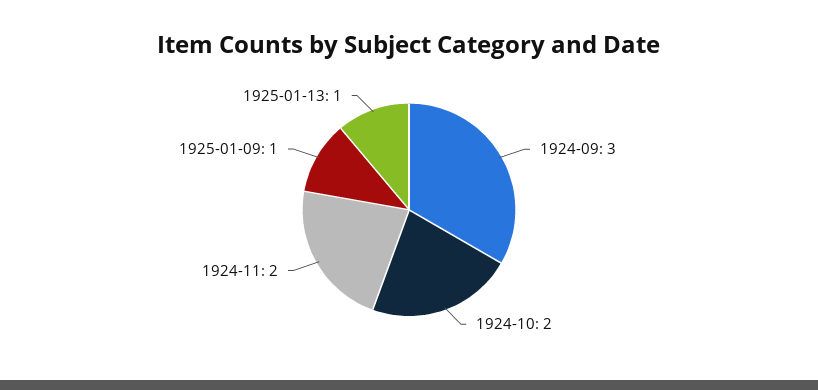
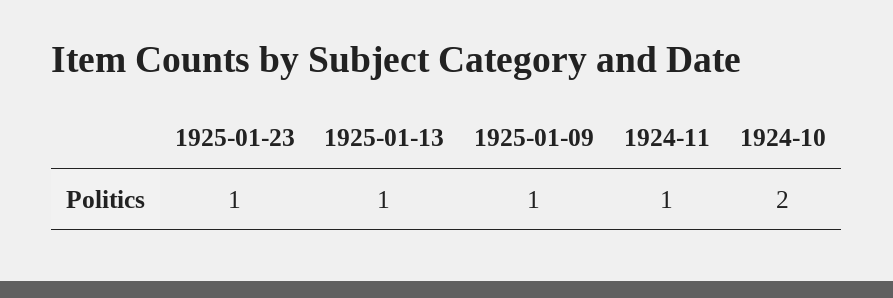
1924-09: 3 -> none
1924-11: 2 -> 1
1925-01-23: none -> 1

